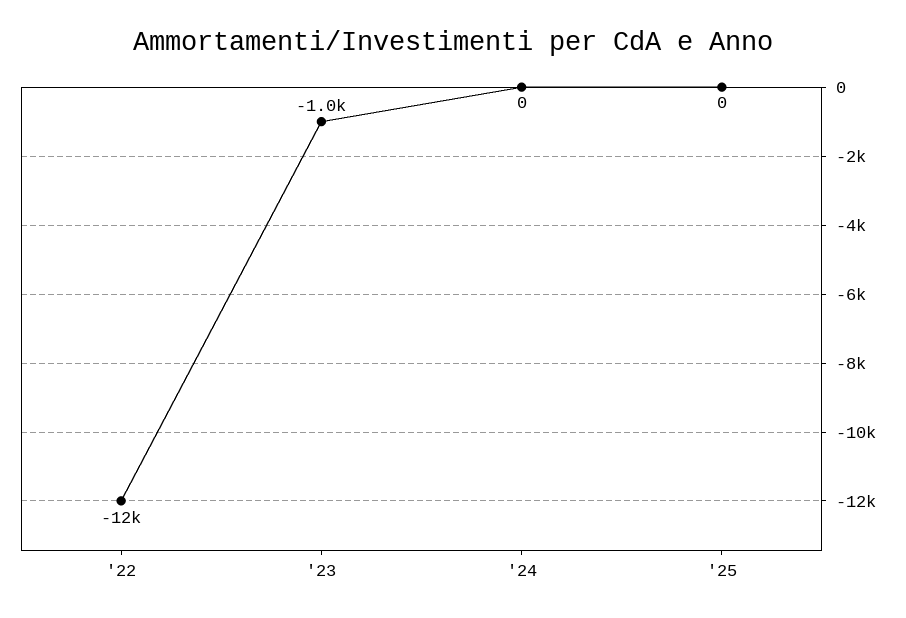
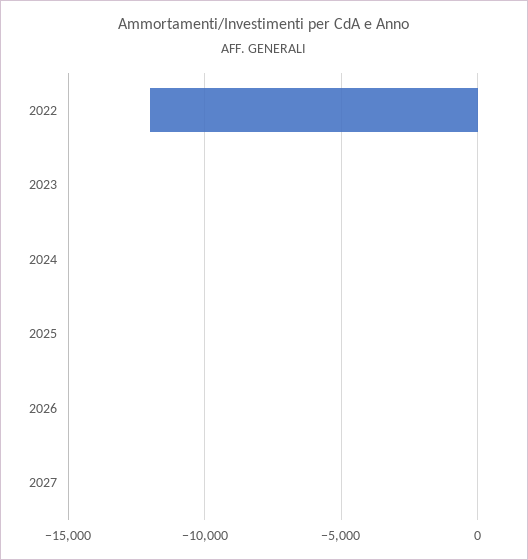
'23: -1000 -> 0
2026: none -> 0
2027: none -> 0

